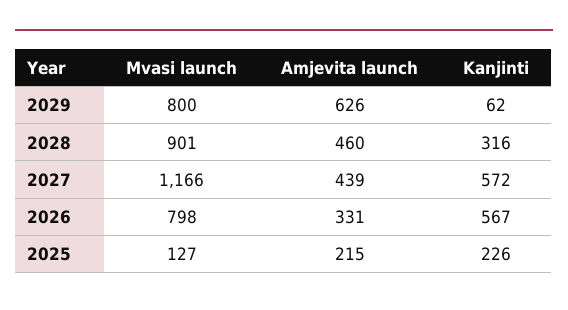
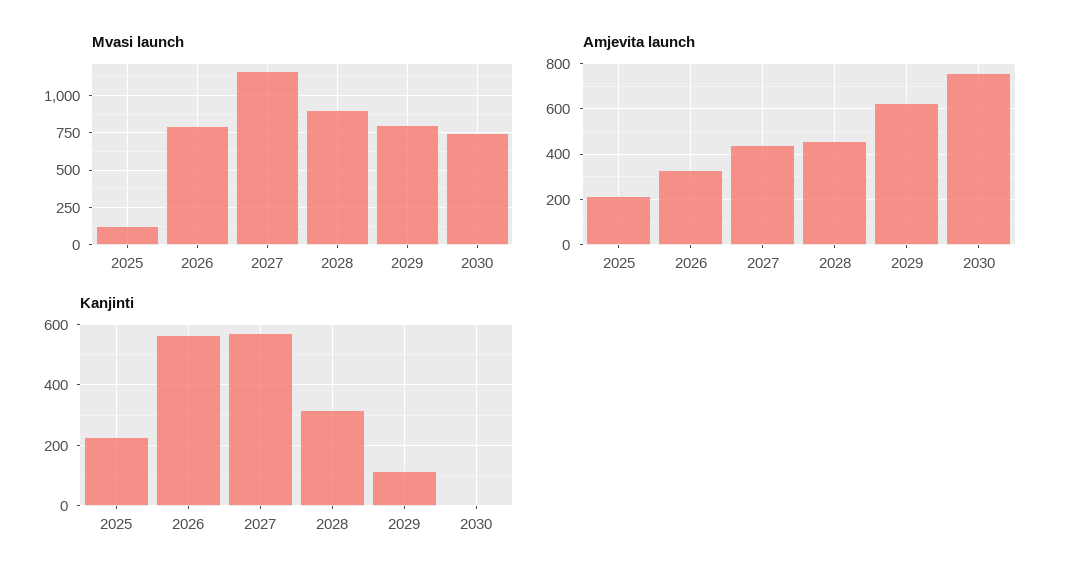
Kanjinti, 2029: 62 -> 120
Mvasi launch, 2030: none -> 750
Amjevita launch, 2030: none -> 750
Kanjinti, 2030: none -> 0

